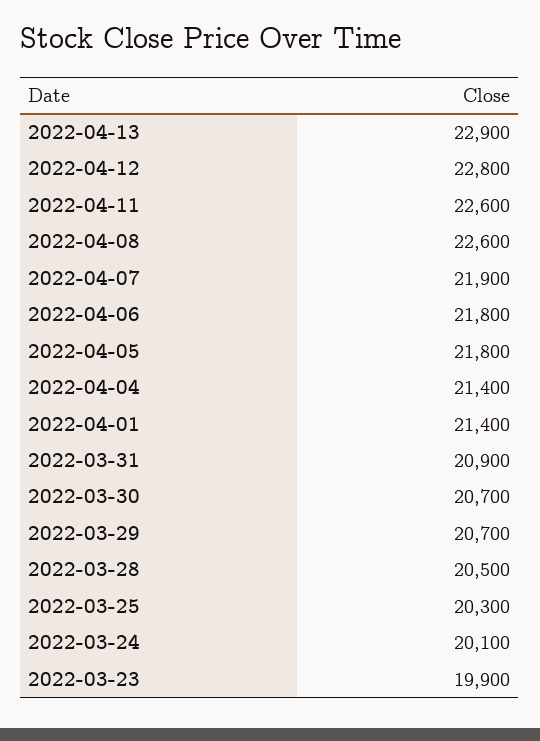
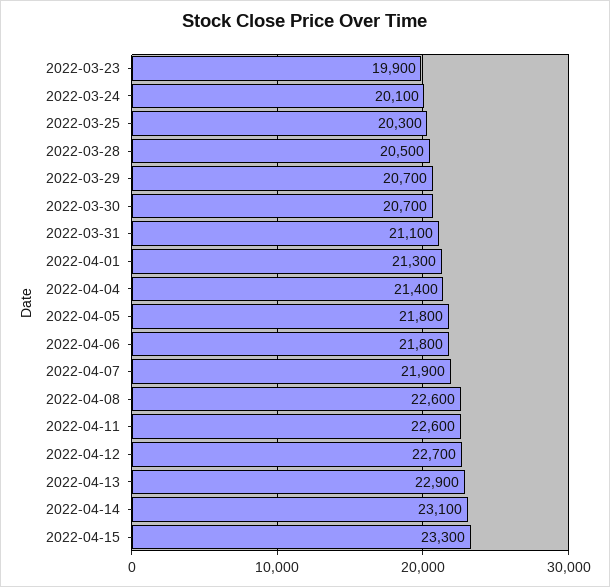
2022-04-12: 22800 -> 22700
2022-04-01: 21400 -> 21300
2022-03-31: 20900 -> 21100
2022-04-14: none -> 23100
2022-04-15: none -> 23300

